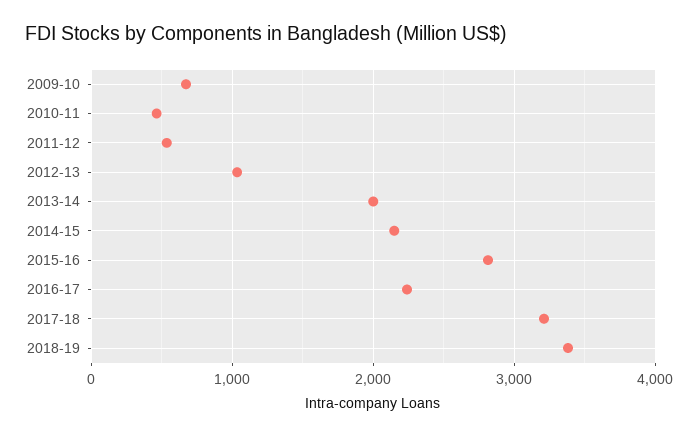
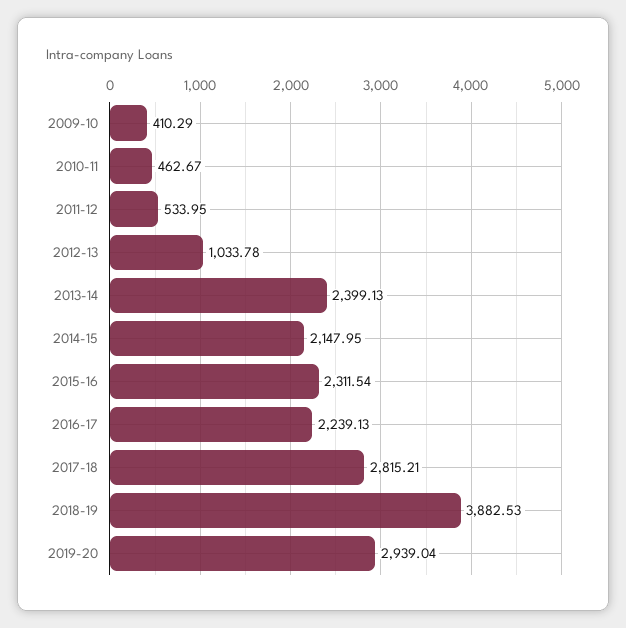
2009-10: 700 -> 410.29
2013-14: 2000 -> 2399.13
2015-16: 2800 -> 2311.54
2017-18: 3200 -> 2815.21
2018-19: 3400 -> 3882.53
2019-20: none -> 2939.04

